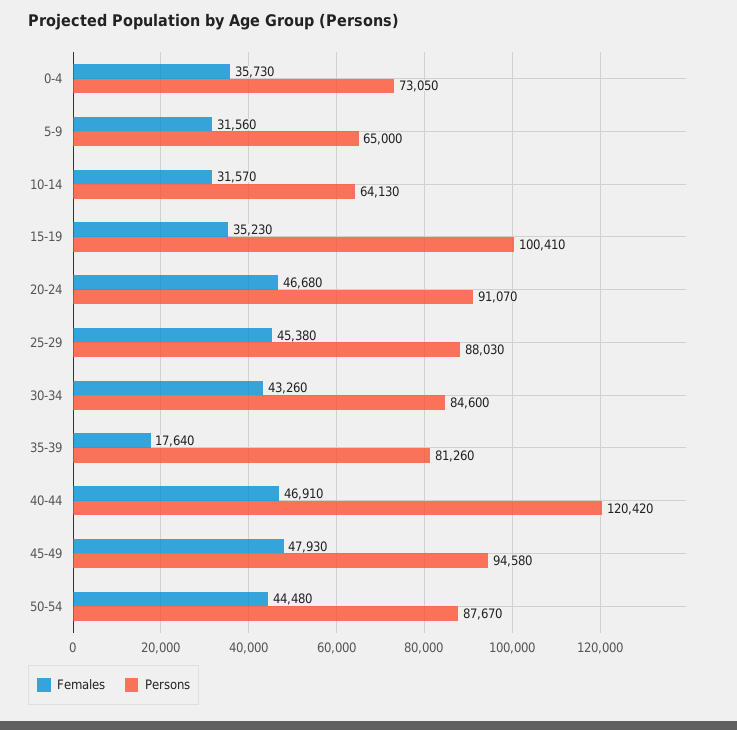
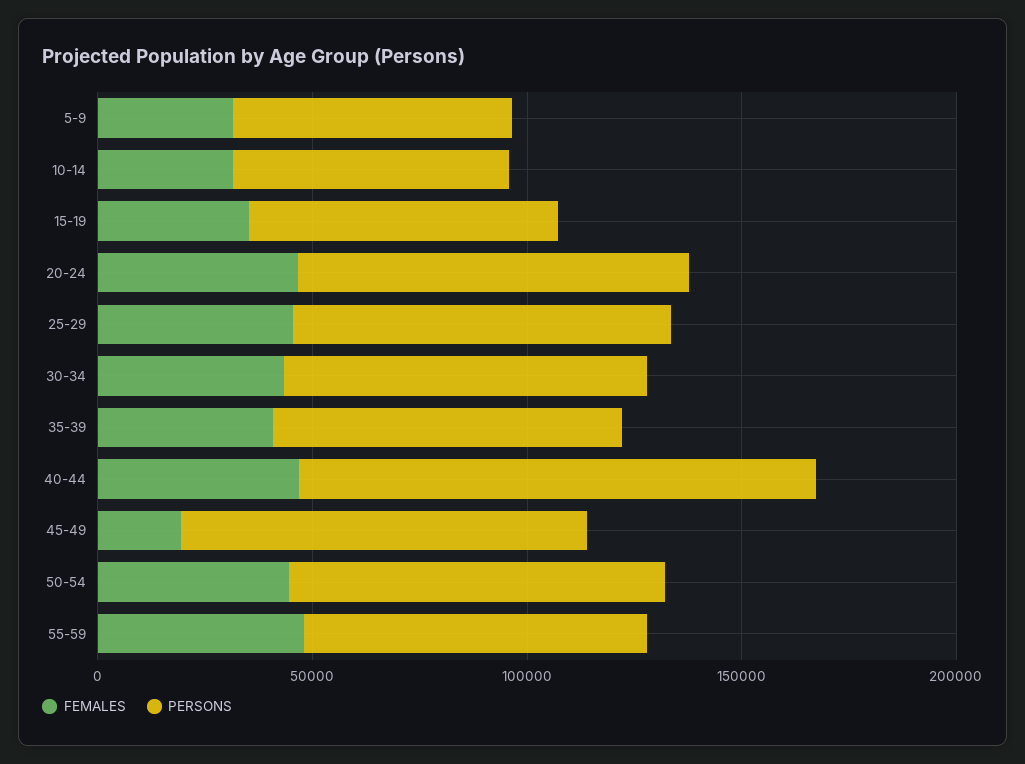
Females, 0-4: 35730 -> none
Persons, 0-4: 73050 -> none
Persons, 15-19: 100410 -> 70000
Females, 35-39: 17640 -> 40000
Females, 45-49: 47930 -> 20000
Females, 55-59: none -> 50000
Persons, 55-59: none -> 80000

